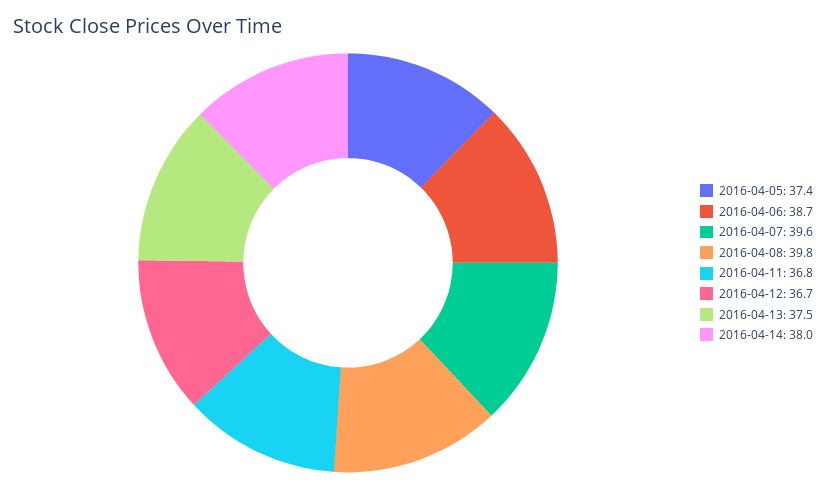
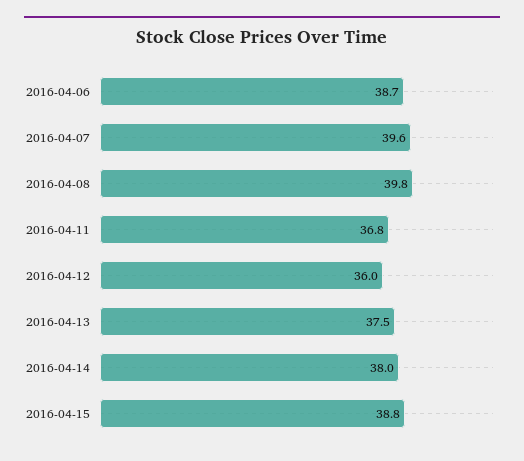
2016-04-05: 37.4 -> none
2016-04-12: 36.7 -> 36
2016-04-15: none -> 38.8

